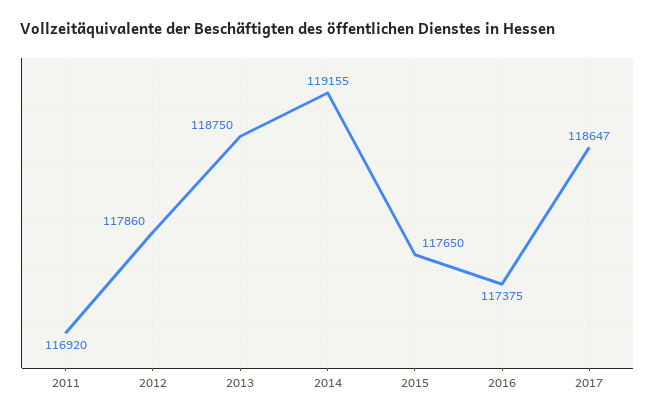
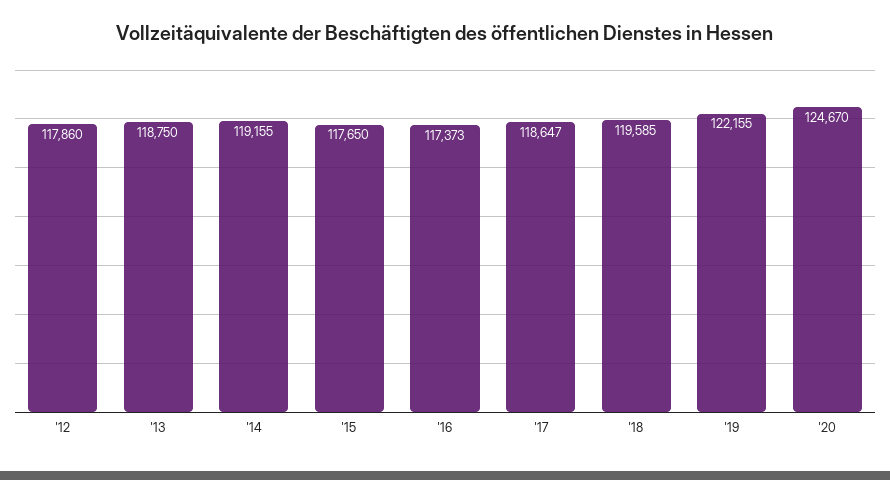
2011: 116920 -> none
2016: 117375 -> 117373
'18: none -> 119585
'19: none -> 122155
'20: none -> 124670

